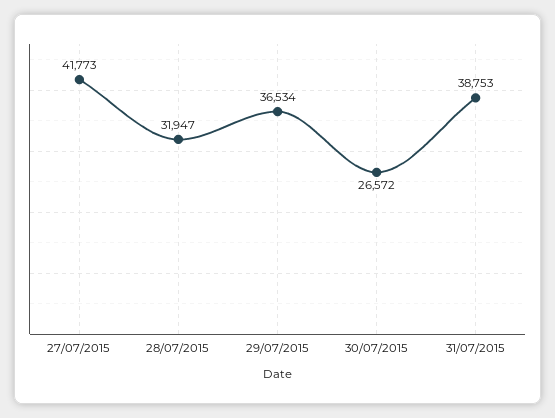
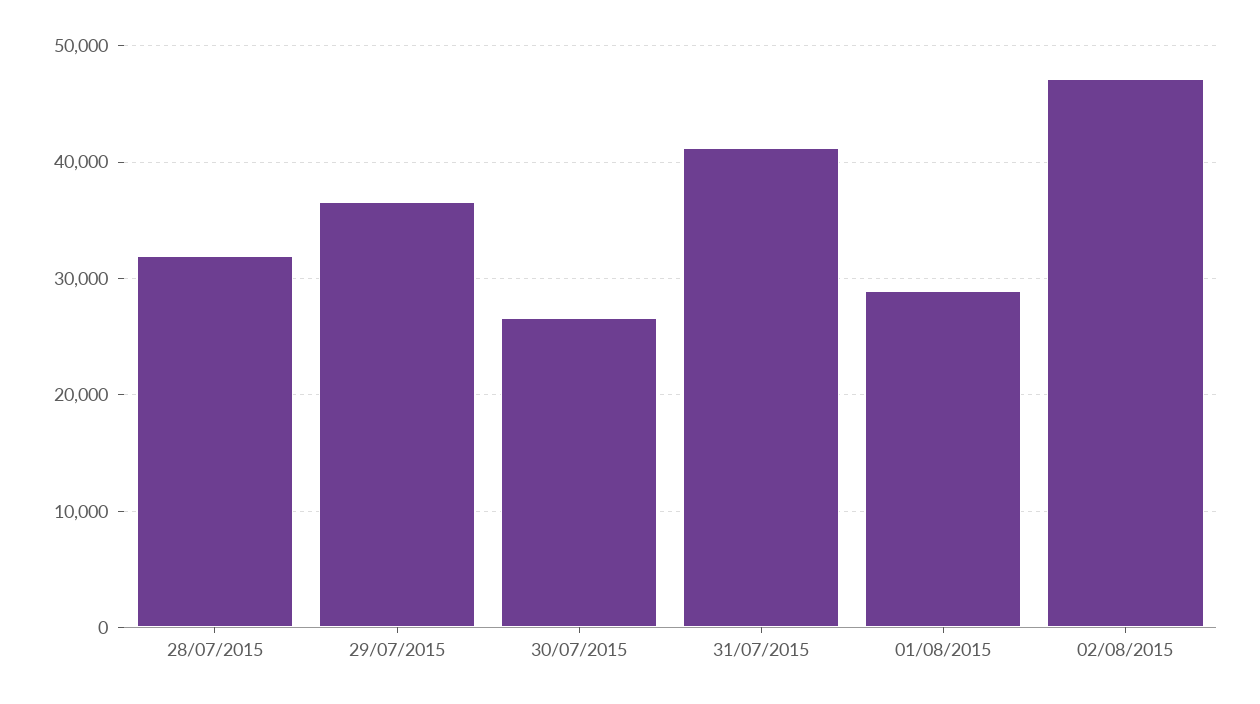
27/07/2015: 41773 -> none
31/07/2015: 38753 -> 41000
01/08/2015: none -> 29000
02/08/2015: none -> 47000

